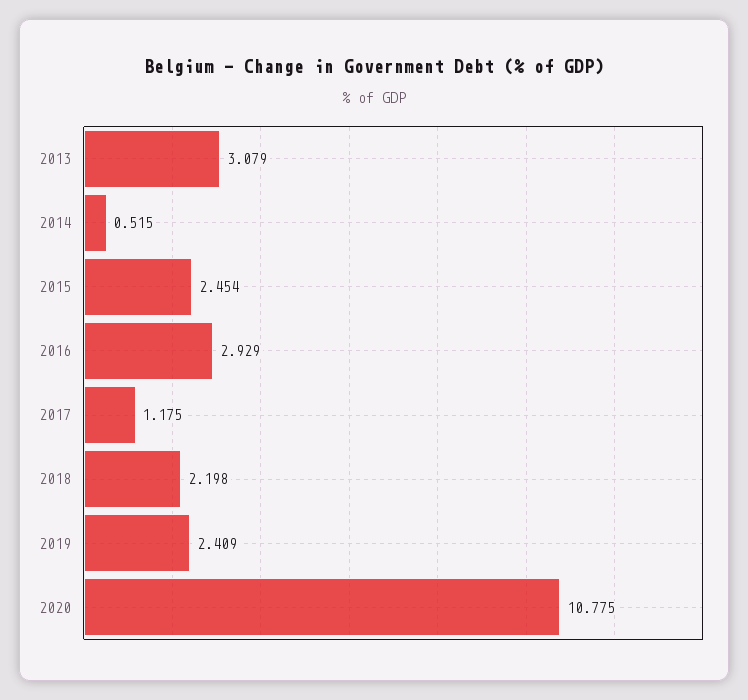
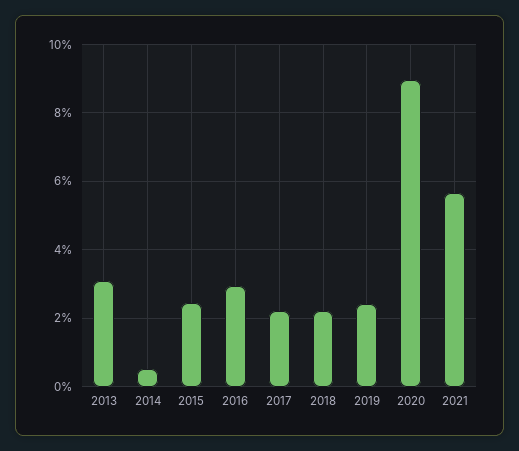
2017: 1.175 -> 2.2
2020: 10.775 -> 9
2021: none -> 5.6

